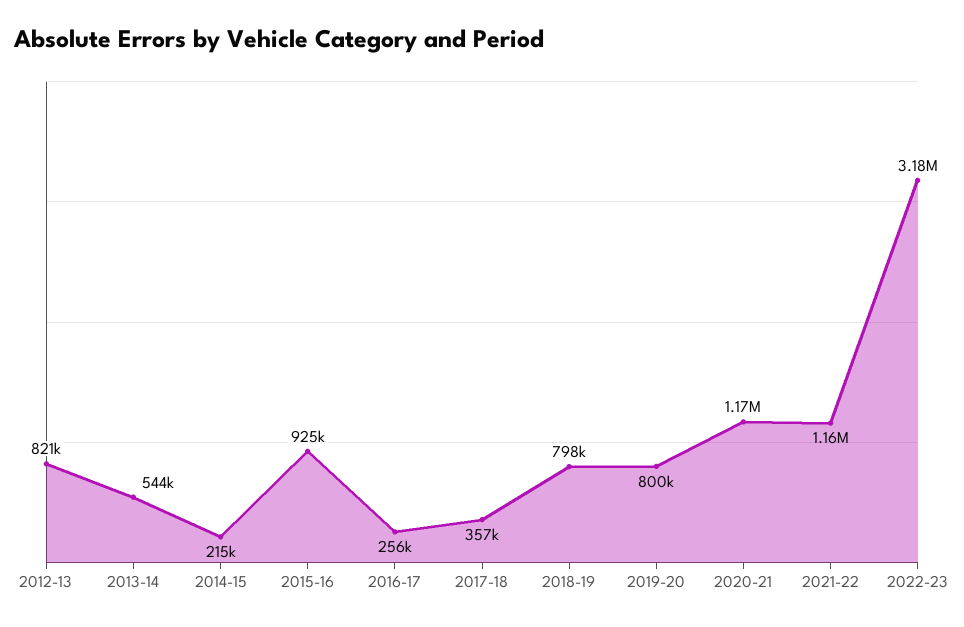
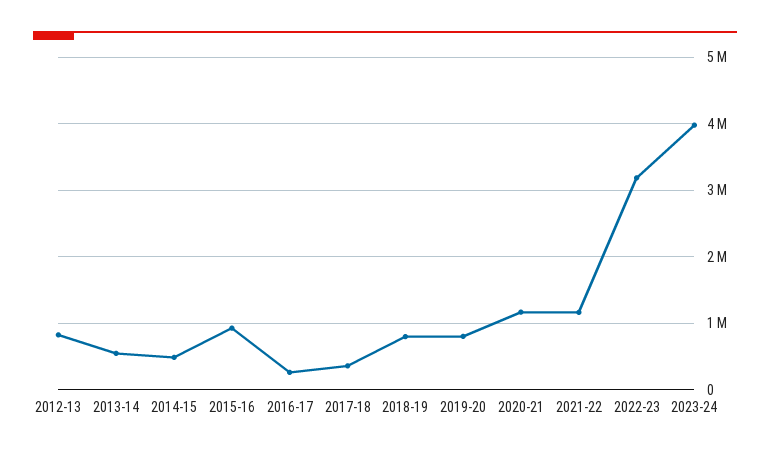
2014-15: 215000 -> 500000
2023-24: none -> 4000000

